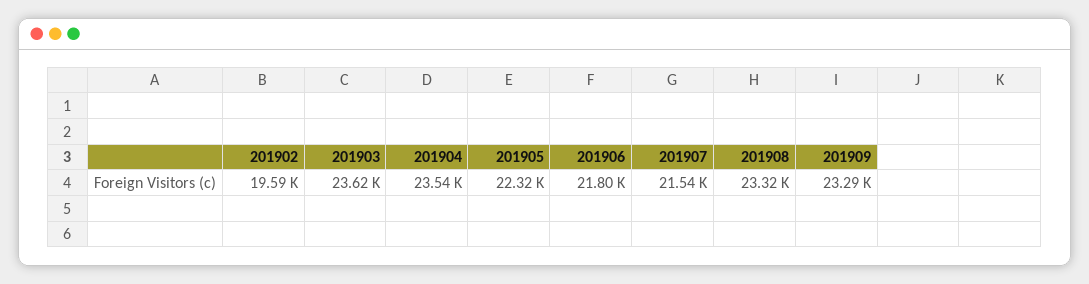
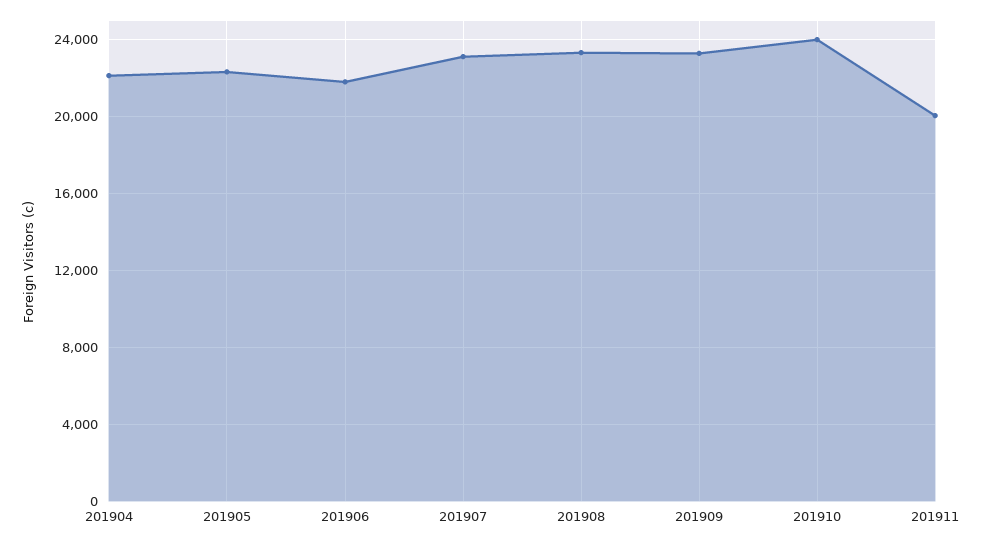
201902: 19590 -> none
201903: 23620 -> none
201904: 23540 -> 22000
201907: 21540 -> 23000
201910: none -> 24000
201911: none -> 20000

